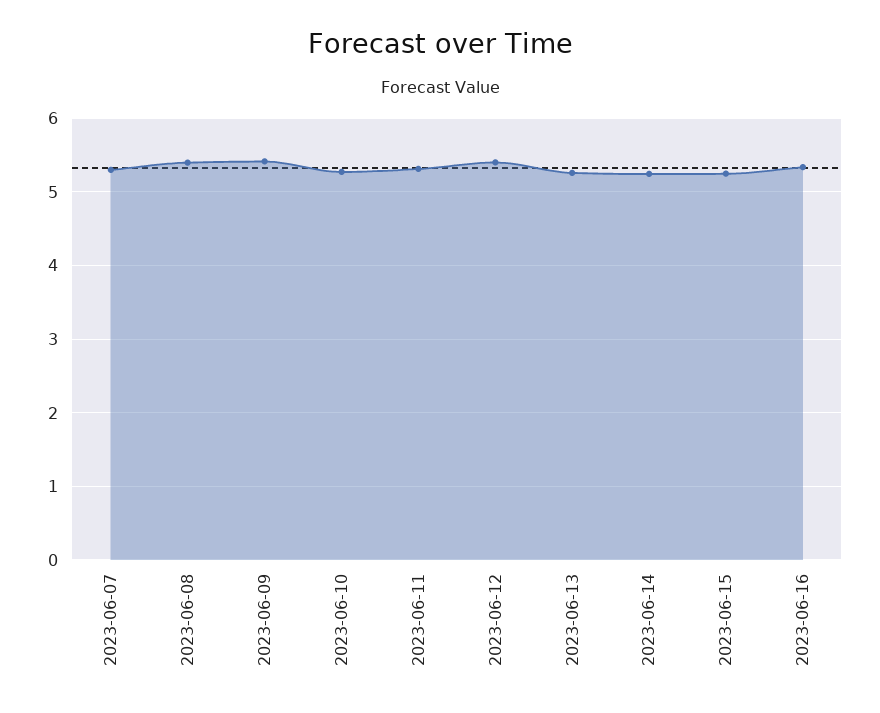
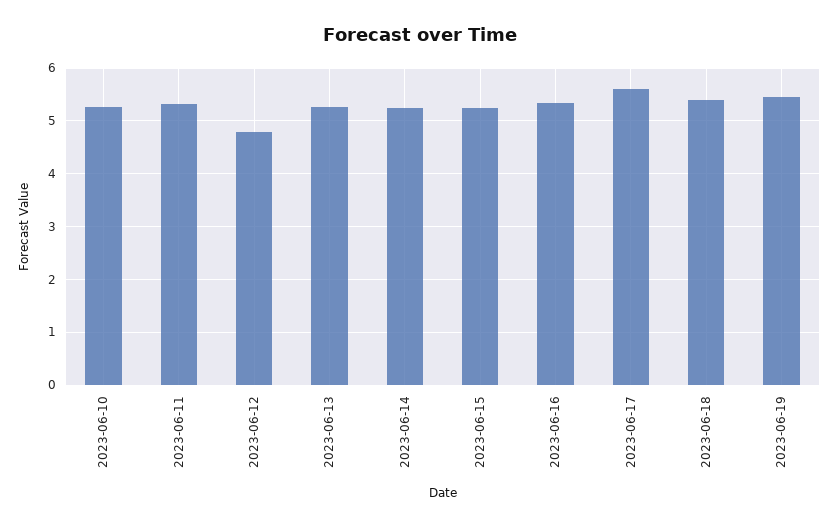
2023-06-07: 5.3 -> none
2023-06-08: 5.4 -> none
2023-06-09: 5.4 -> none
2023-06-12: 5.4 -> 4.8
2023-06-17: none -> 5.6
2023-06-18: none -> 5.4
2023-06-19: none -> 5.4

